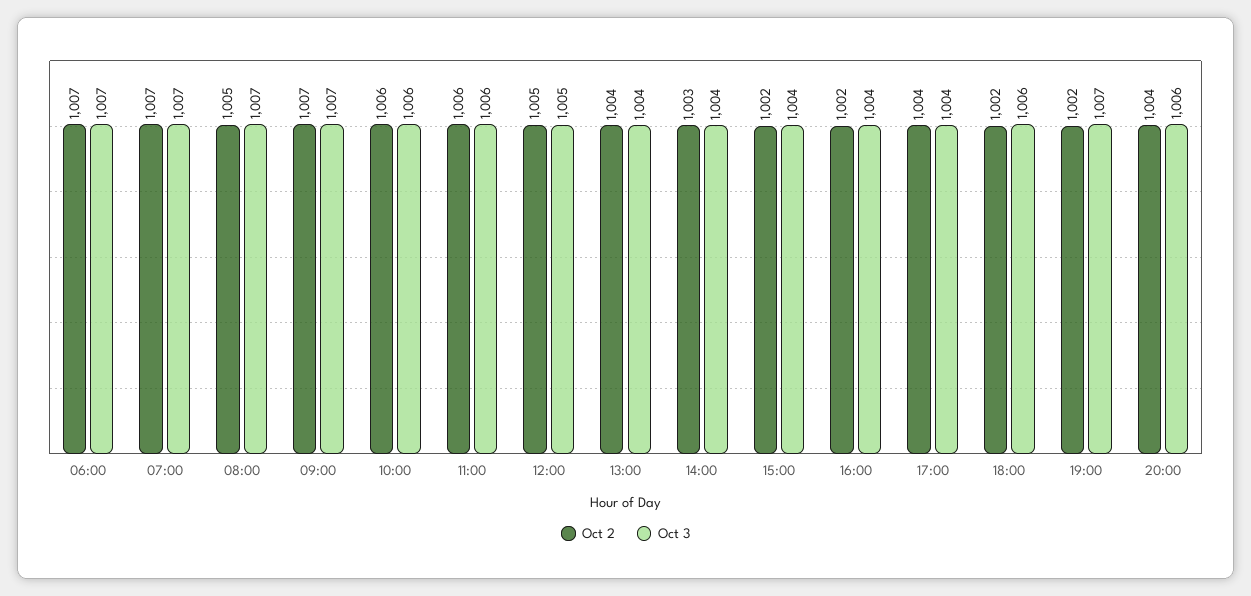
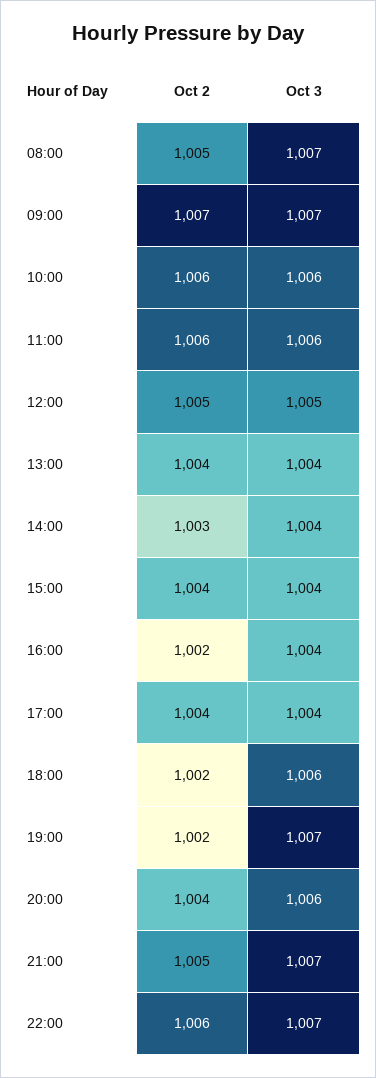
Oct 2, 06:00: 1007 -> none
Oct 3, 06:00: 1007 -> none
Oct 2, 07:00: 1007 -> none
Oct 3, 07:00: 1007 -> none
Oct 2, 15:00: 1002 -> 1004
Oct 2, 21:00: none -> 1005
Oct 3, 21:00: none -> 1007
Oct 2, 22:00: none -> 1006
Oct 3, 22:00: none -> 1007

